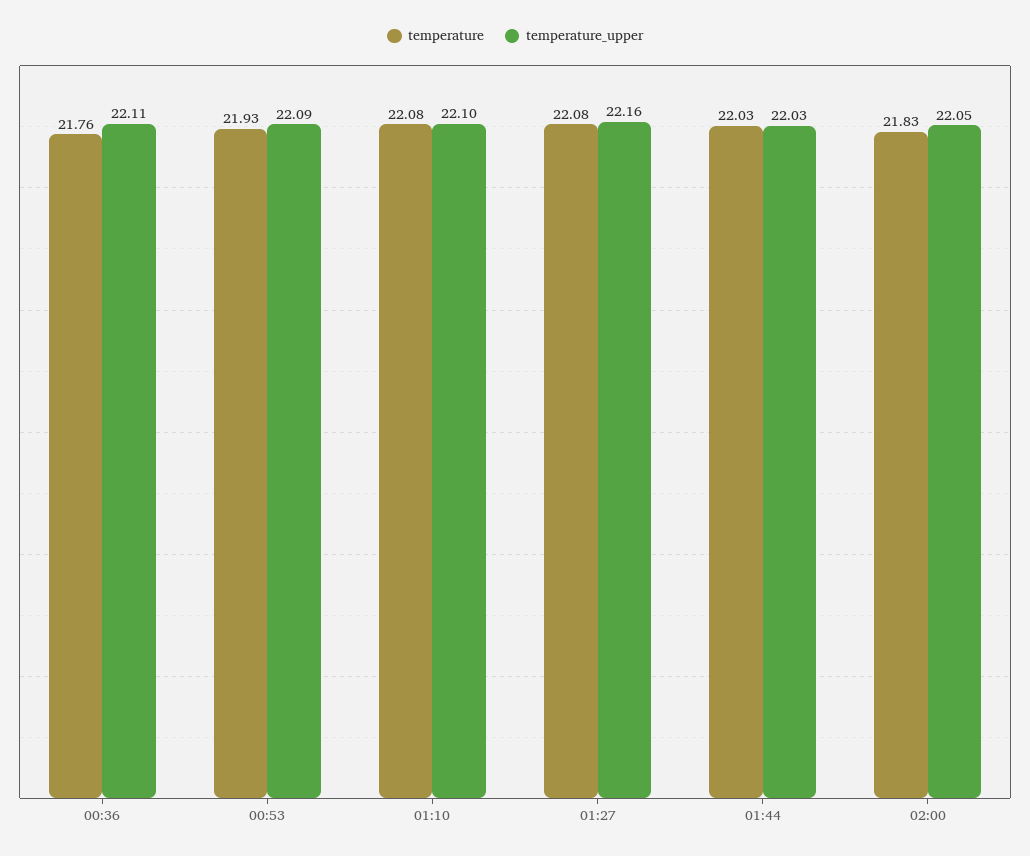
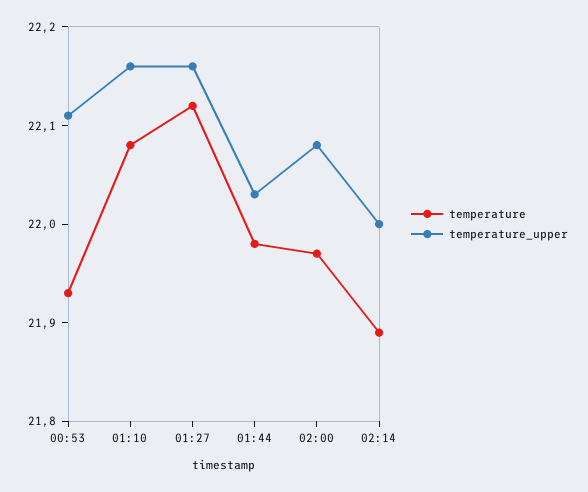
temperature, 00:36: 21.76 -> none
temperature_upper, 00:36: 22.11 -> none
temperature_upper, 00:53: 22.09 -> 22.11
temperature_upper, 01:10: 22.1 -> 22.16
temperature, 01:27: 22.08 -> 22.12
temperature, 01:44: 22.03 -> 21.98
temperature, 02:00: 21.83 -> 21.97
temperature_upper, 02:00: 22.05 -> 22.08
temperature, 02:14: none -> 21.89
temperature_upper, 02:14: none -> 22

